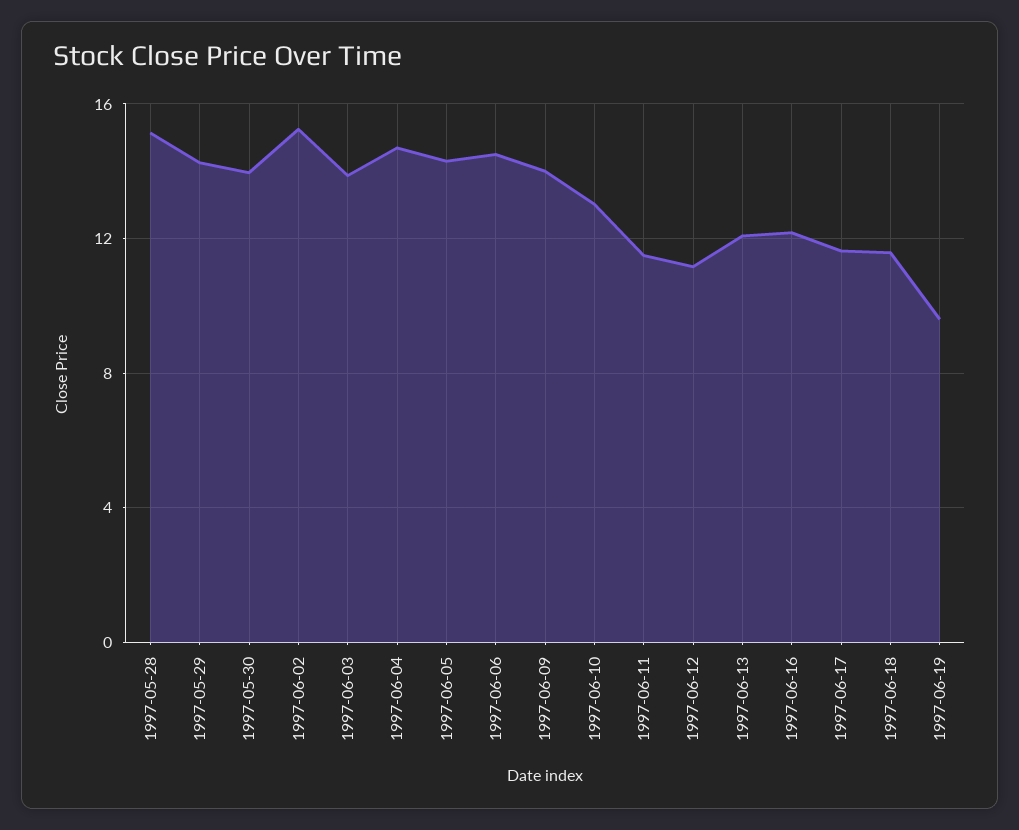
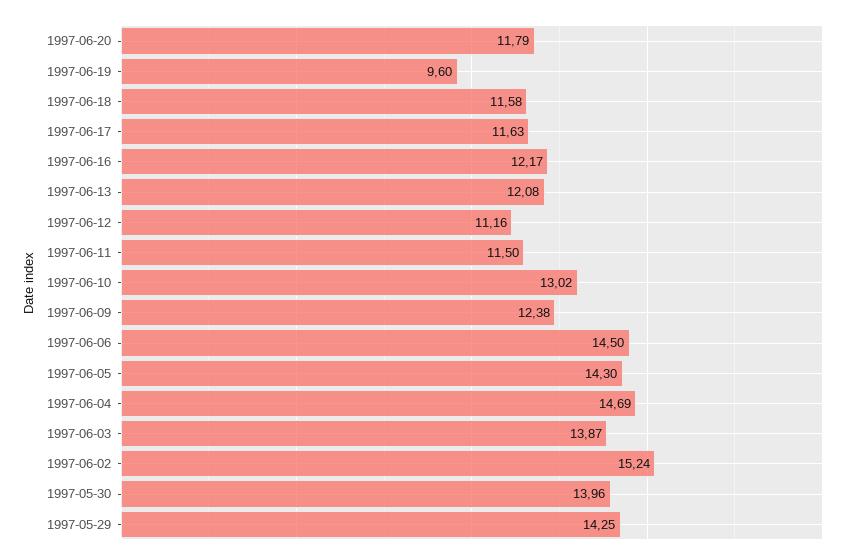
1997-05-28: 15 -> none
1997-06-09: 14 -> 12.38
1997-06-20: none -> 11.79

